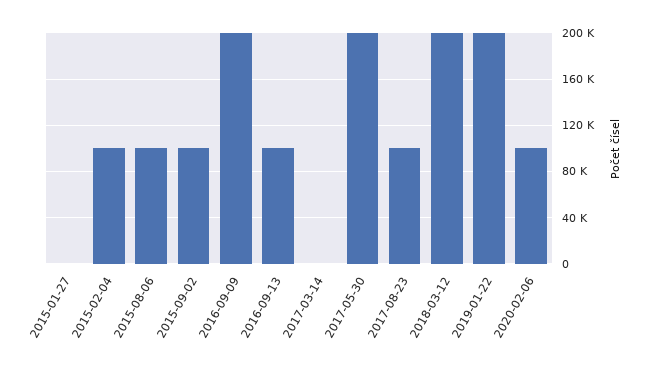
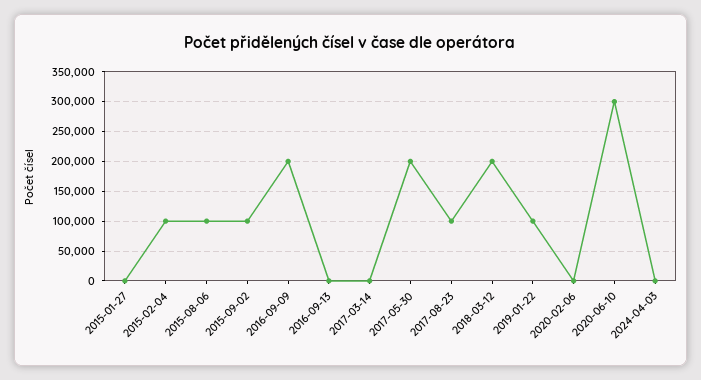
2016-09-13: 100000 -> 0
2019-01-22: 200000 -> 100000
2020-02-06: 100000 -> 0
2020-06-10: none -> 300000
2024-04-03: none -> 0

